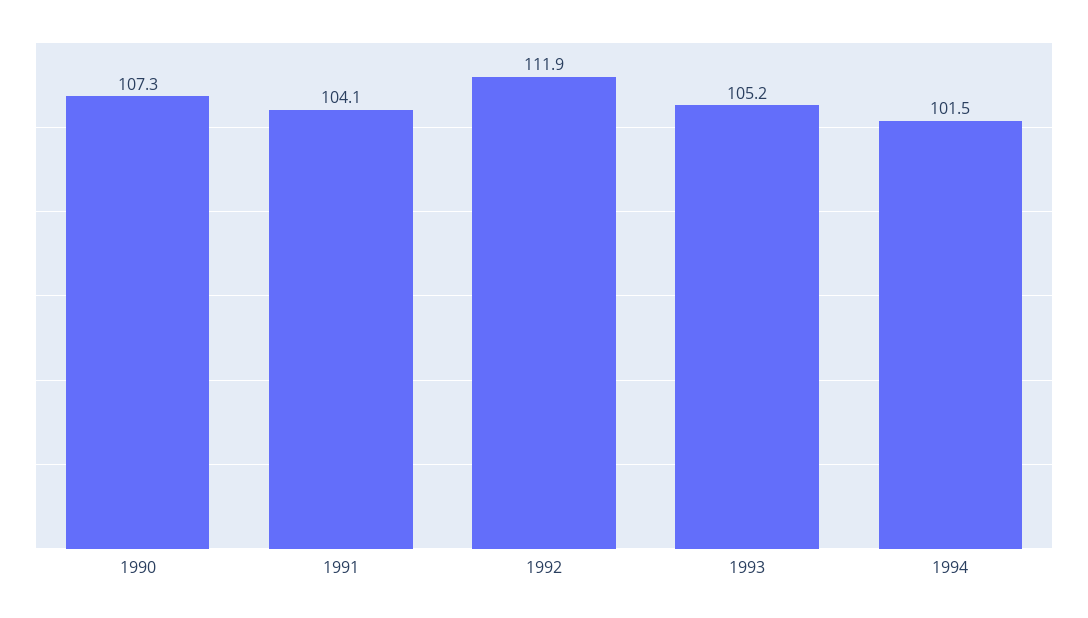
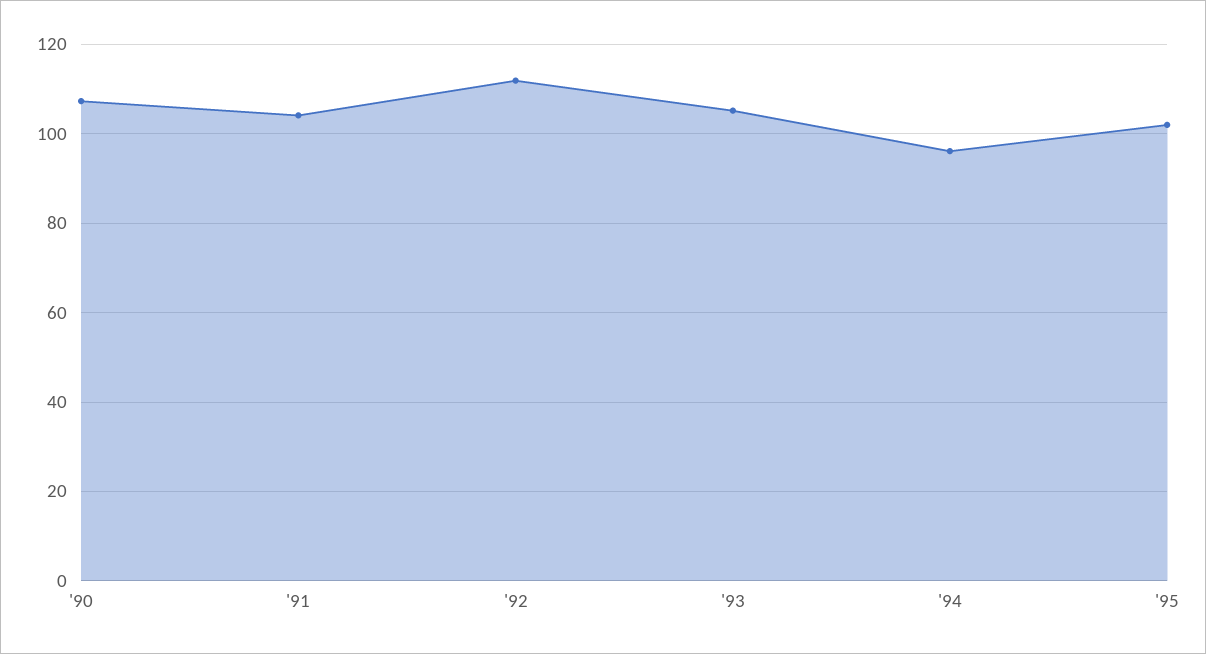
1994: 101.5 -> 96
'95: none -> 102

